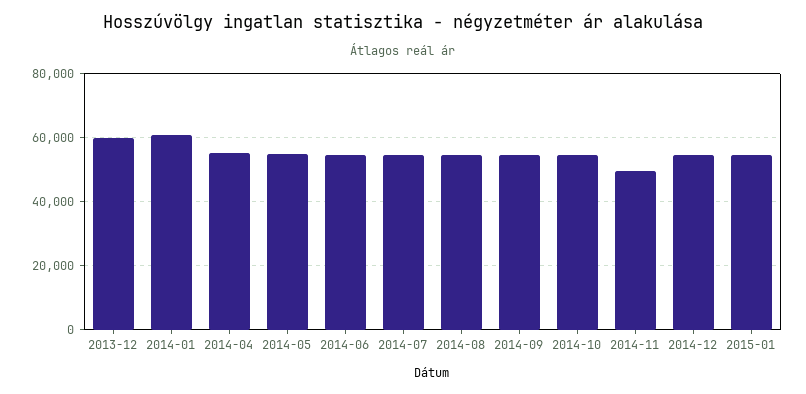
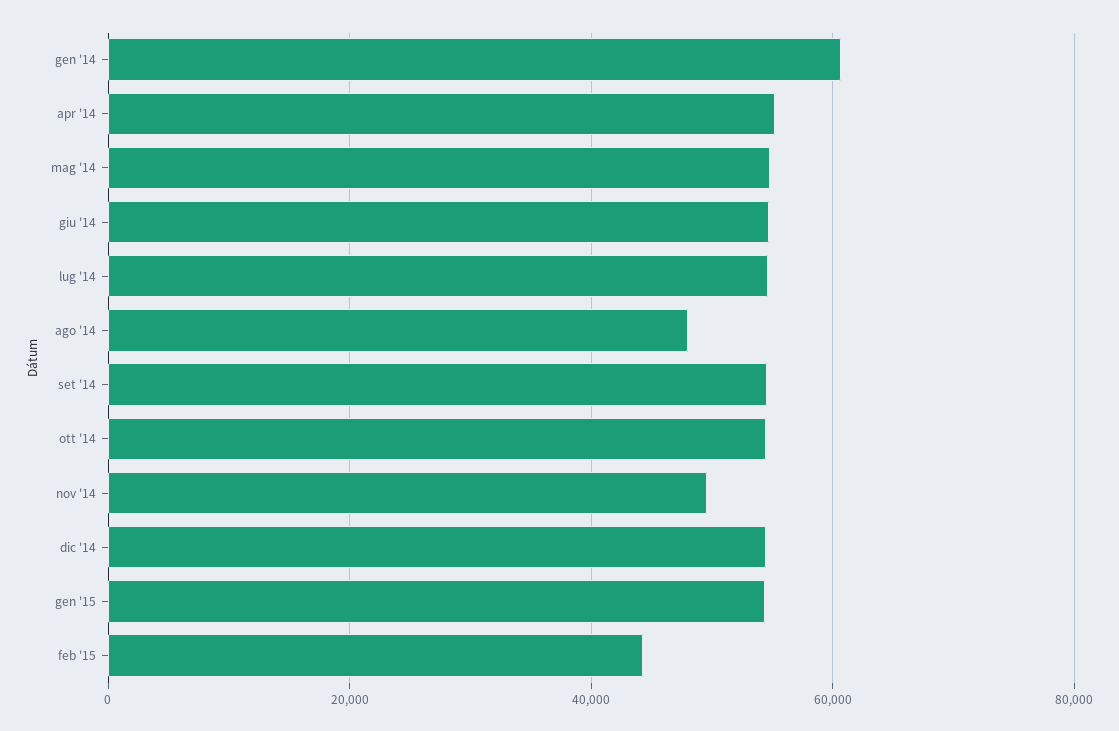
2013-12: 60000 -> none
2014-08: 54000 -> 48000
feb '15: none -> 44000

